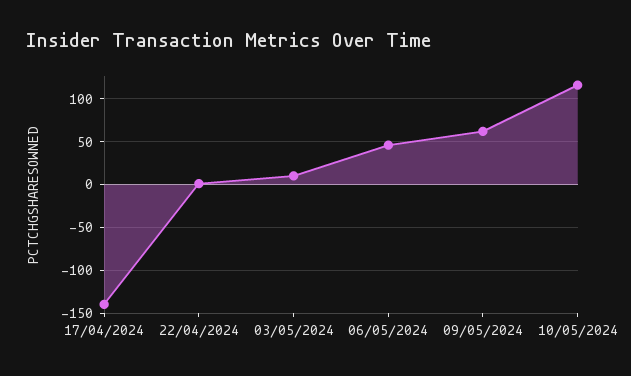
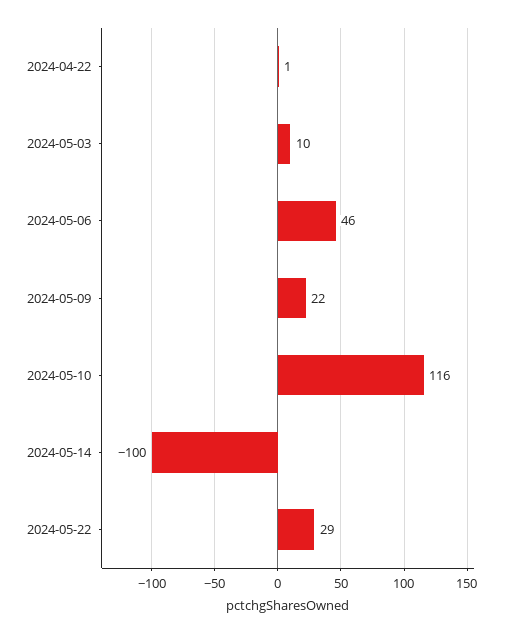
17/04/2024: -140 -> none
09/05/2024: 60 -> 22
2024-05-14: none -> -100
2024-05-22: none -> 29

